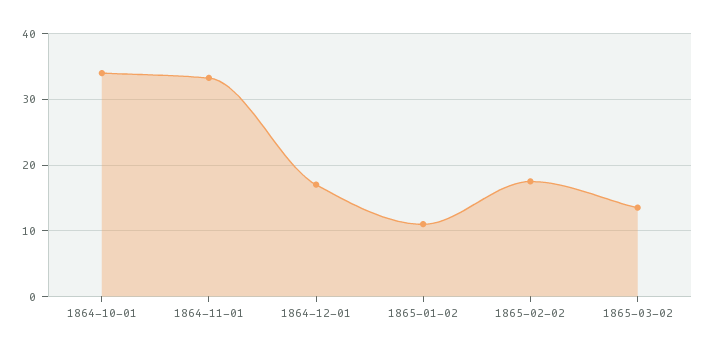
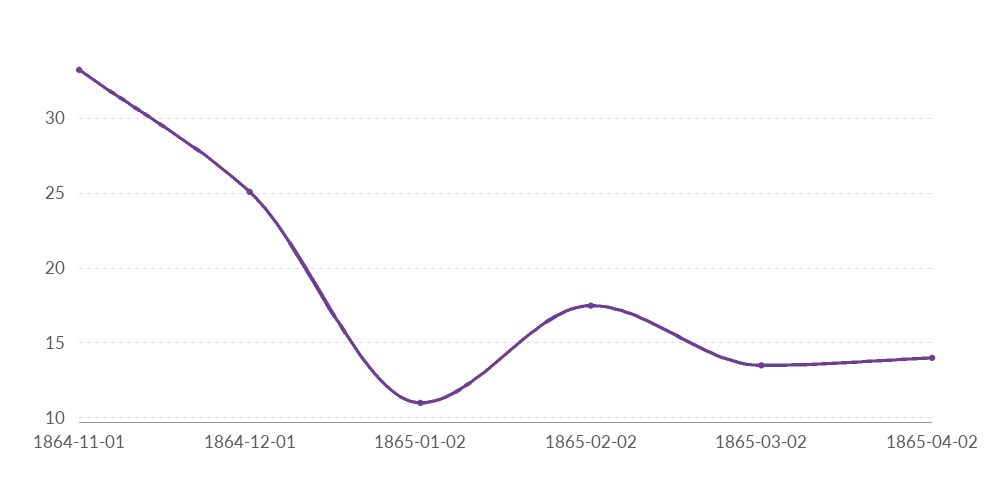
1864-10-01: 34 -> none
1864-12-01: 17 -> 25
1865-04-02: none -> 14

